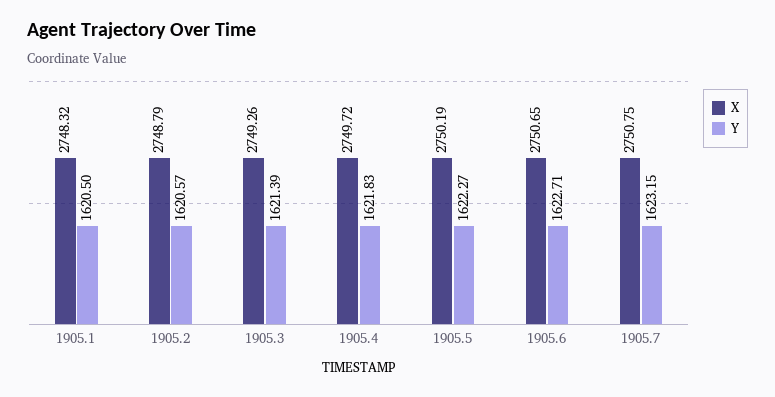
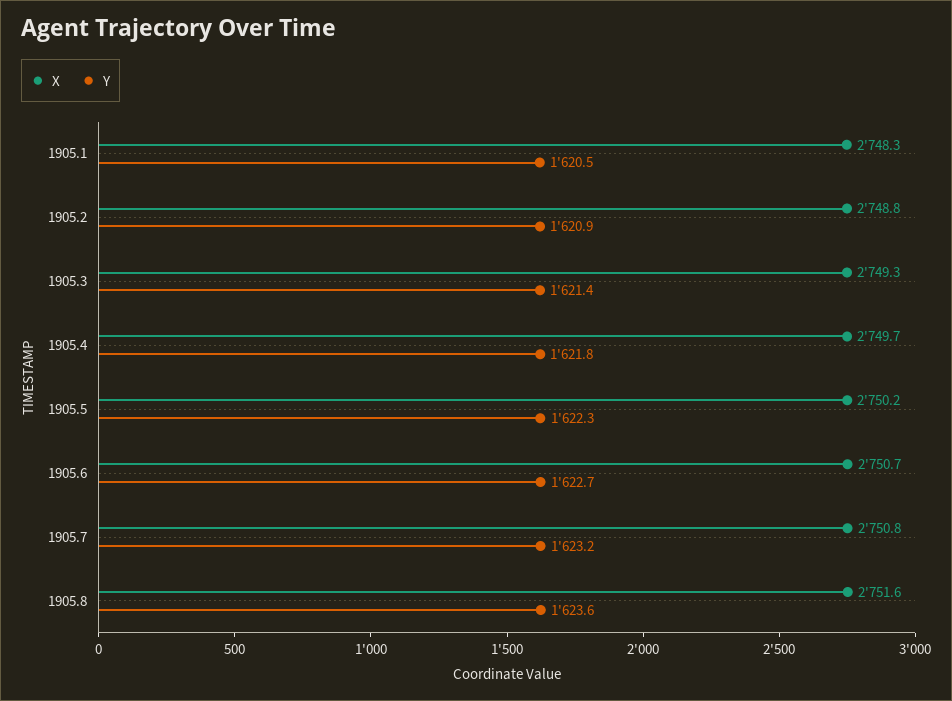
Y, 1905.2: 1620.57 -> 1620.9
X, 1905.8: none -> 2751.6
Y, 1905.8: none -> 1623.6

